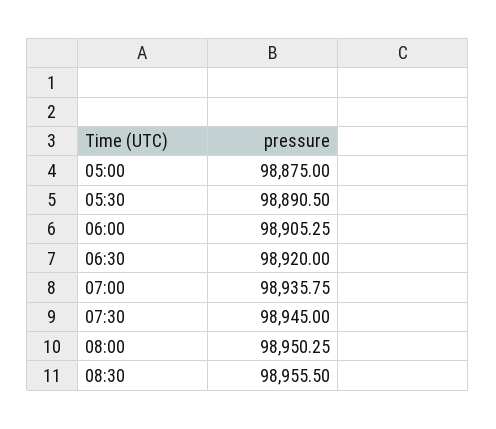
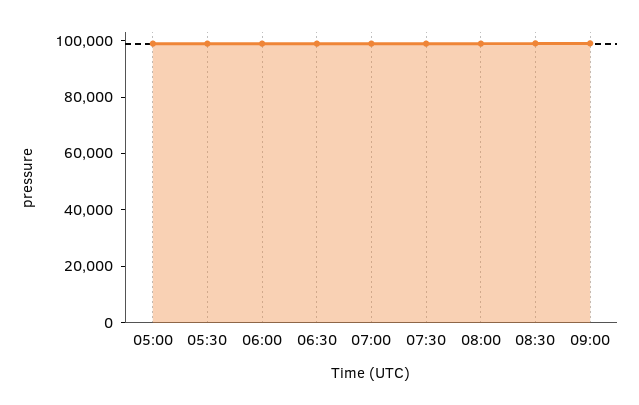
09:00: none -> 100000

